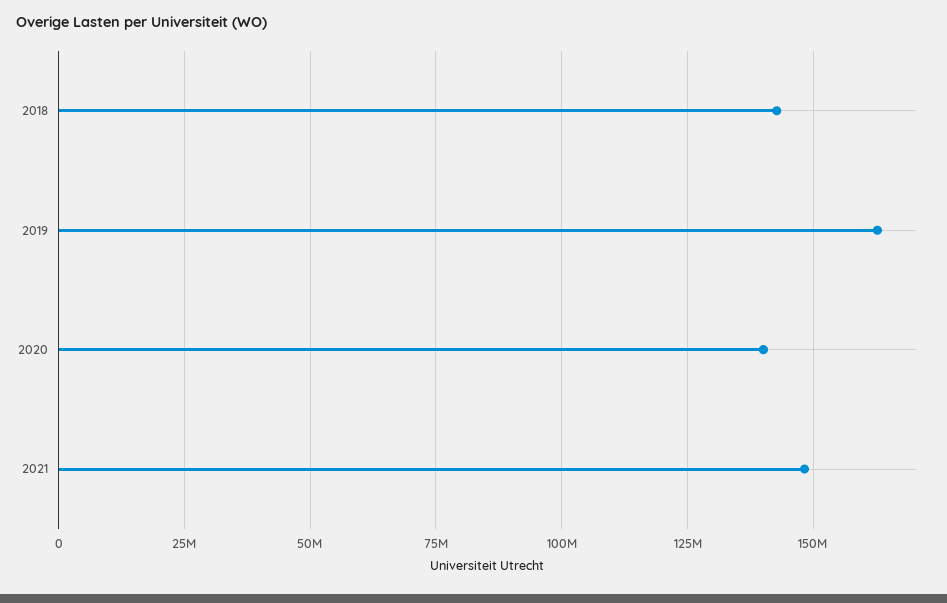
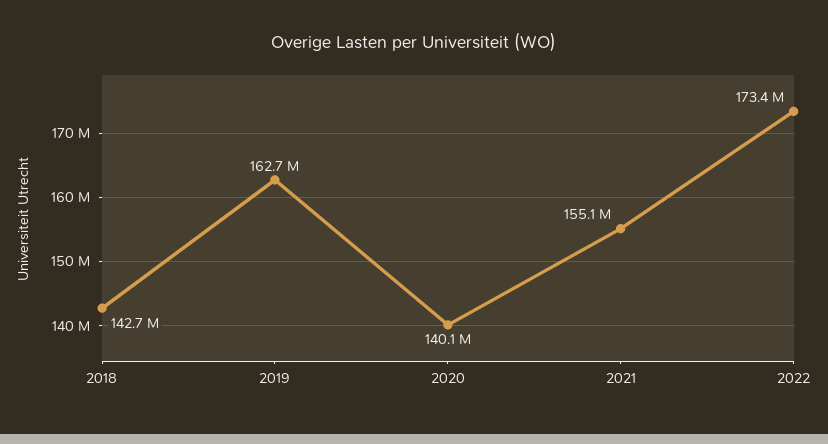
2021: 147500000 -> 155100000
2022: none -> 173400000

